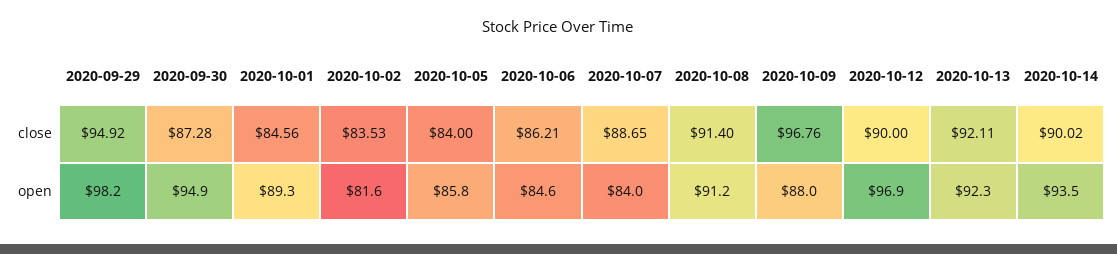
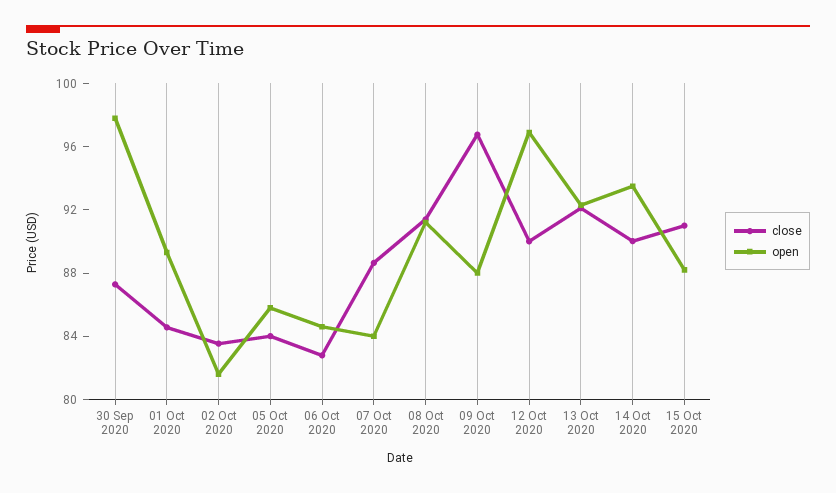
close, 2020-09-29: 94.92 -> none
close, 2020-10-06: 86.21 -> 83
open, 2020-09-29: 98.2 -> none
open, 2020-09-30: 94.9 -> 98
close, 15 Oct 2020: none -> 91
open, 15 Oct 2020: none -> 88

